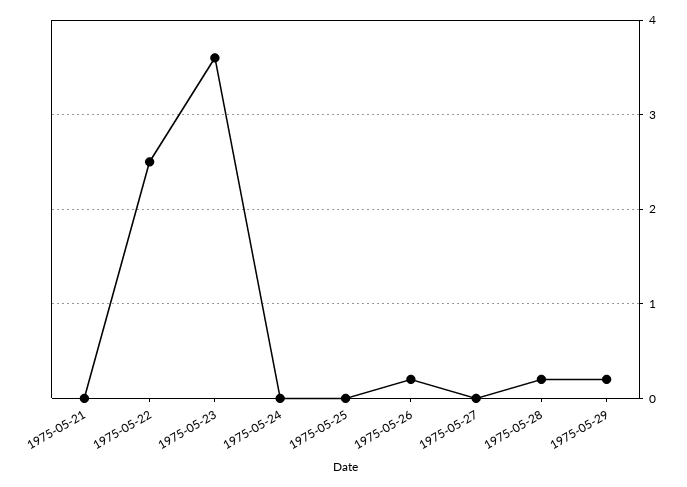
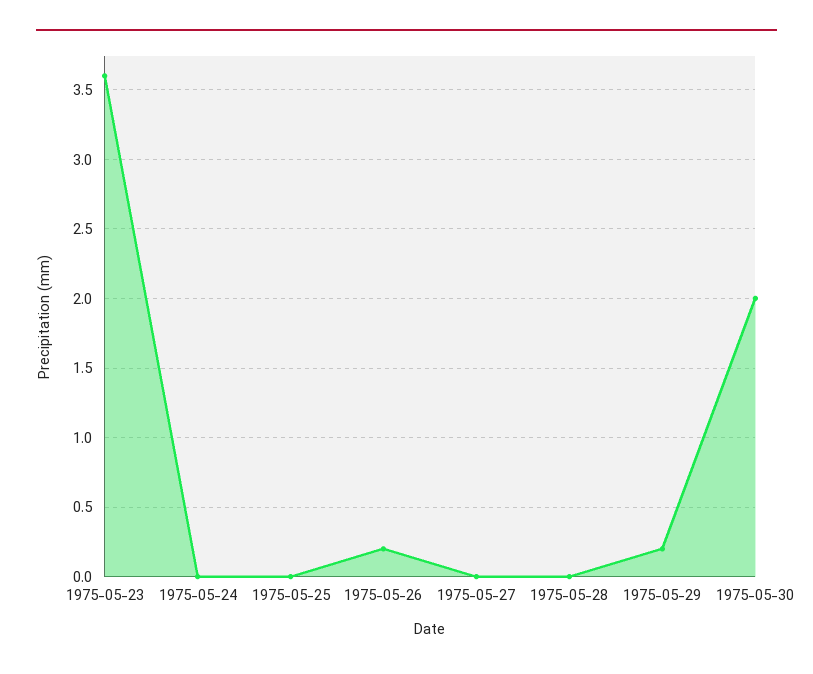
1975-05-21: 0 -> none
1975-05-22: 2.5 -> none
1975-05-28: 0.2 -> 0
1975-05-30: none -> 2

